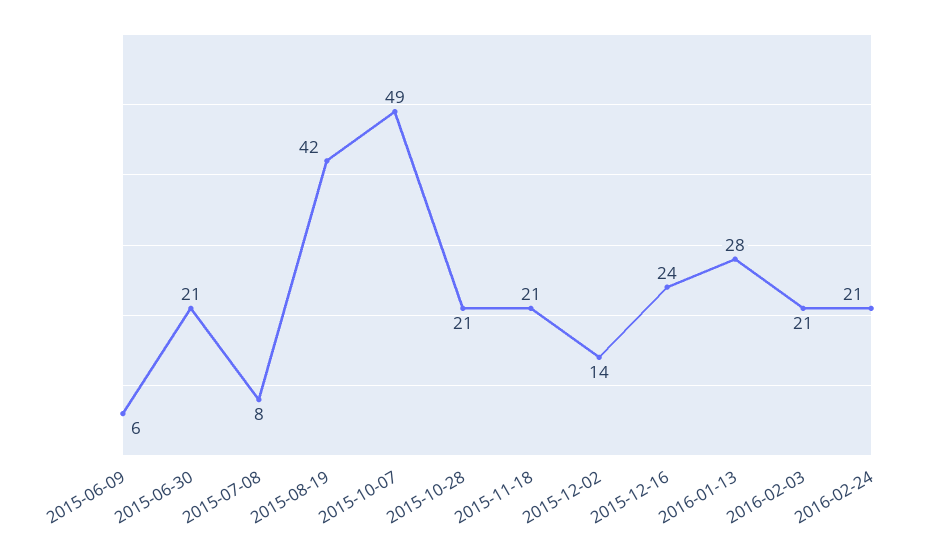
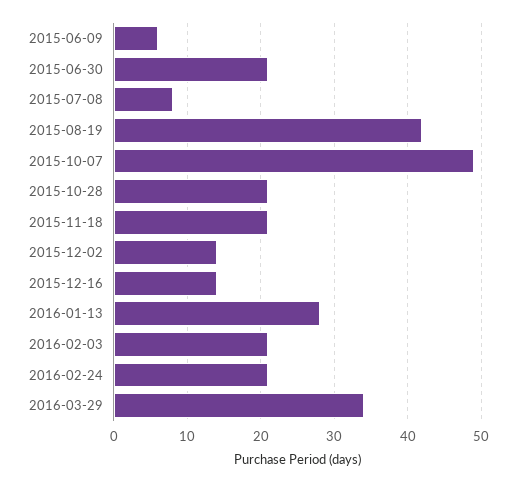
2015-12-16: 24 -> 14
2016-03-29: none -> 34

